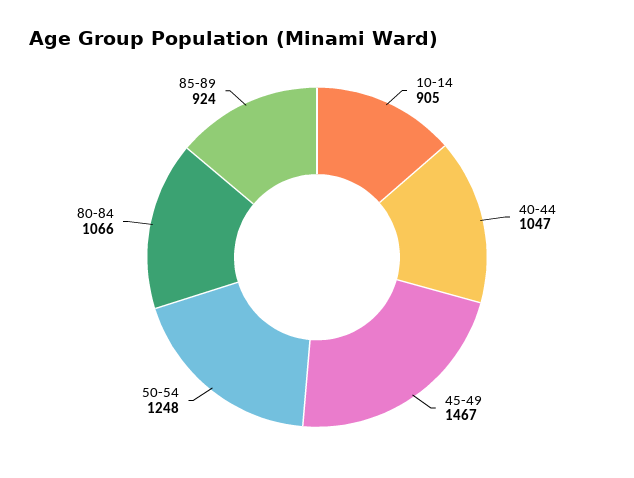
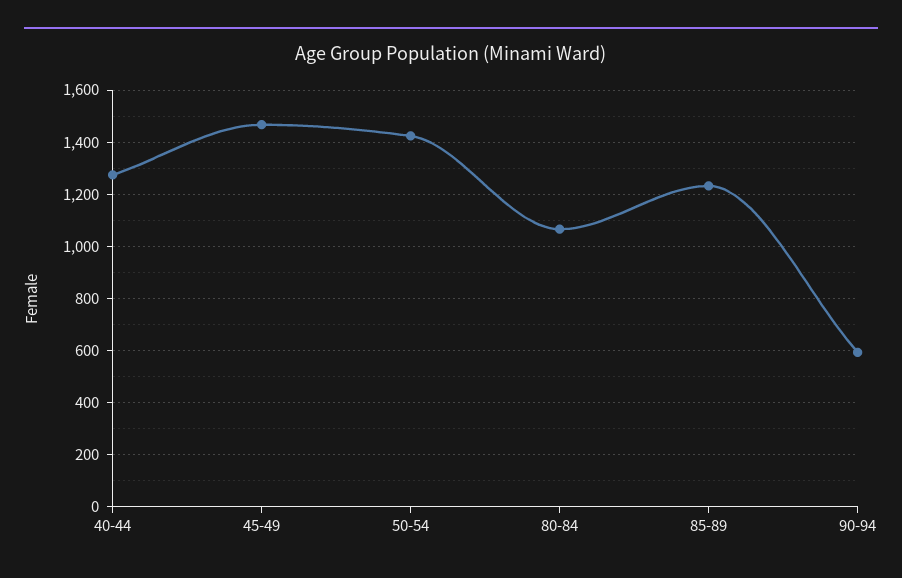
10-14: 905 -> none
40-44: 1047 -> 1275
50-54: 1248 -> 1425
85-89: 924 -> 1225
90-94: none -> 600

